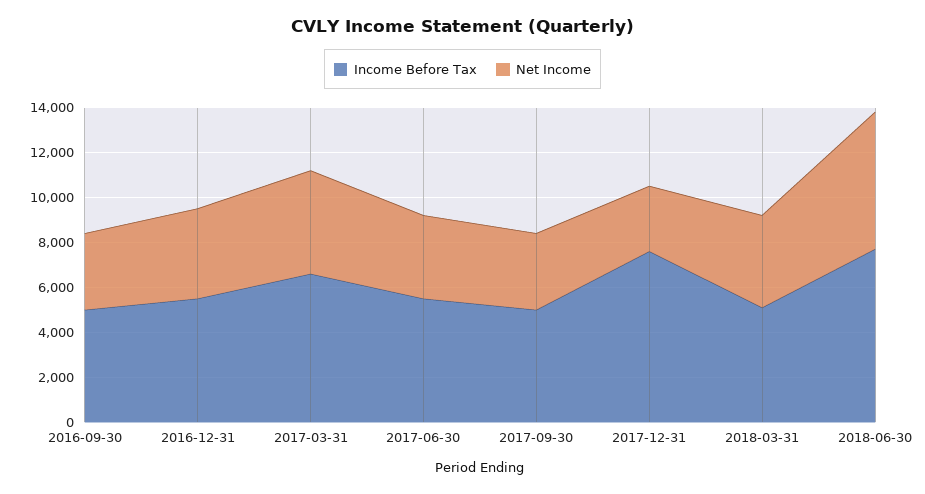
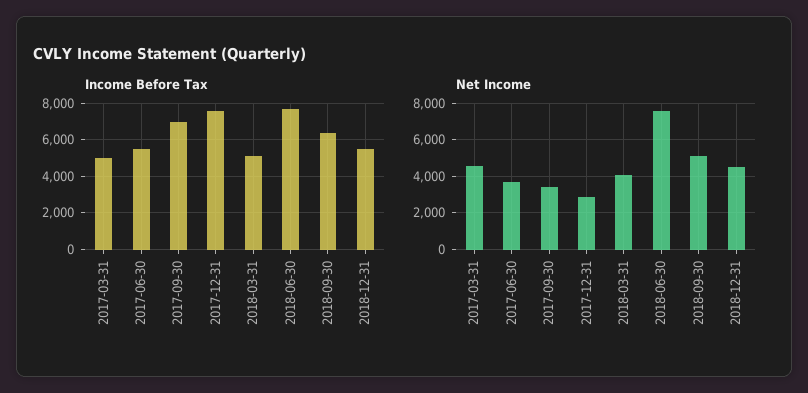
Income Before Tax, 2016-09-30: 5000 -> none
Net Income, 2016-09-30: 3500 -> none
Income Before Tax, 2016-12-31: 5500 -> none
Net Income, 2016-12-31: 4000 -> none
Income Before Tax, 2017-03-31: 6500 -> 5000
Income Before Tax, 2017-09-30: 5000 -> 7000
Net Income, 2018-06-30: 6000 -> 7500
Income Before Tax, 2018-09-30: none -> 6500
Income Before Tax, 2018-12-31: none -> 5500
Net Income, 2018-09-30: none -> 5000
Net Income, 2018-12-31: none -> 4500

